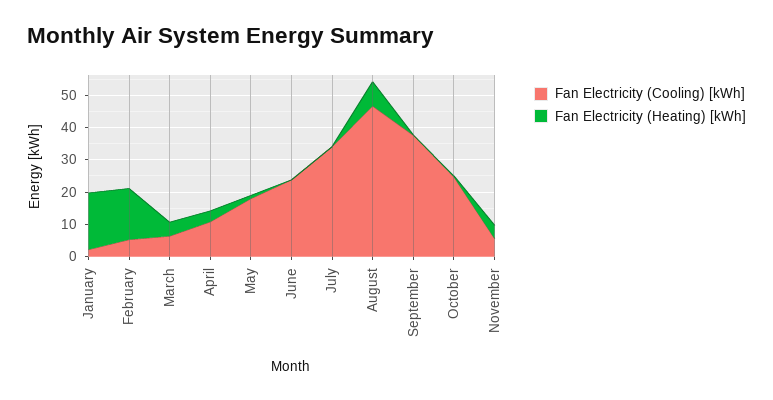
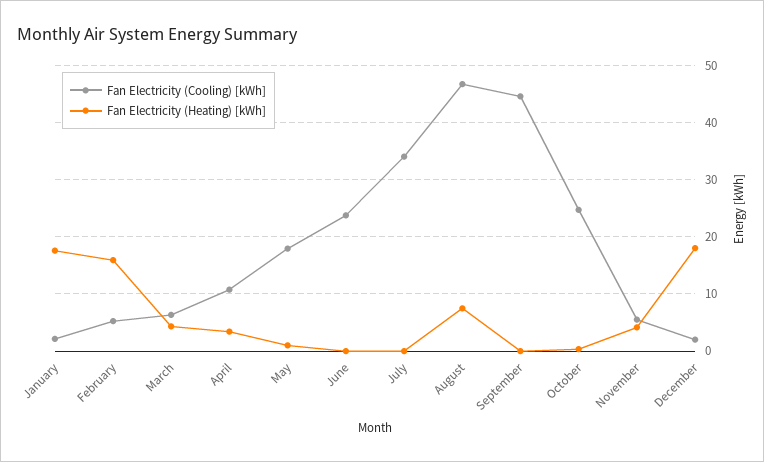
Fan Electricity (Cooling) [kWh], September: 37.5 -> 44
Fan Electricity (Cooling) [kWh], December: none -> 2
Fan Electricity (Heating) [kWh], December: none -> 18

